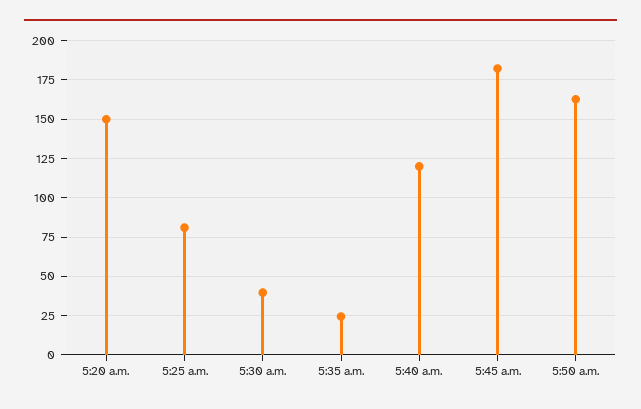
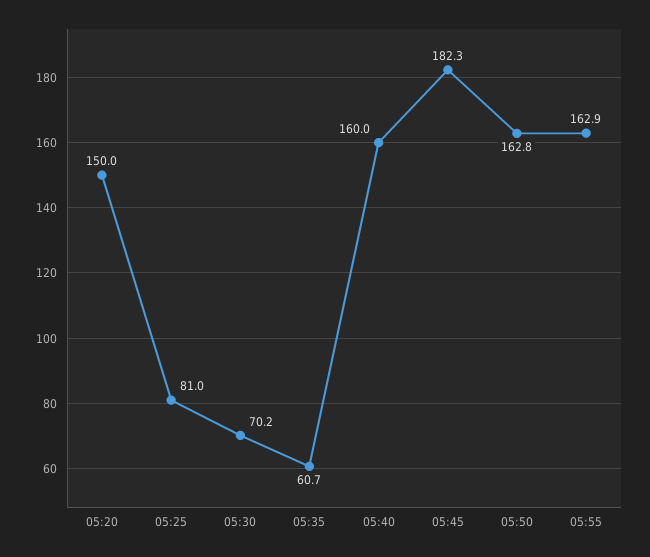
5:30 a.m.: 40 -> 70.2
5:35 a.m.: 25 -> 60.7
5:40 a.m.: 120 -> 160
05:55: none -> 162.9

